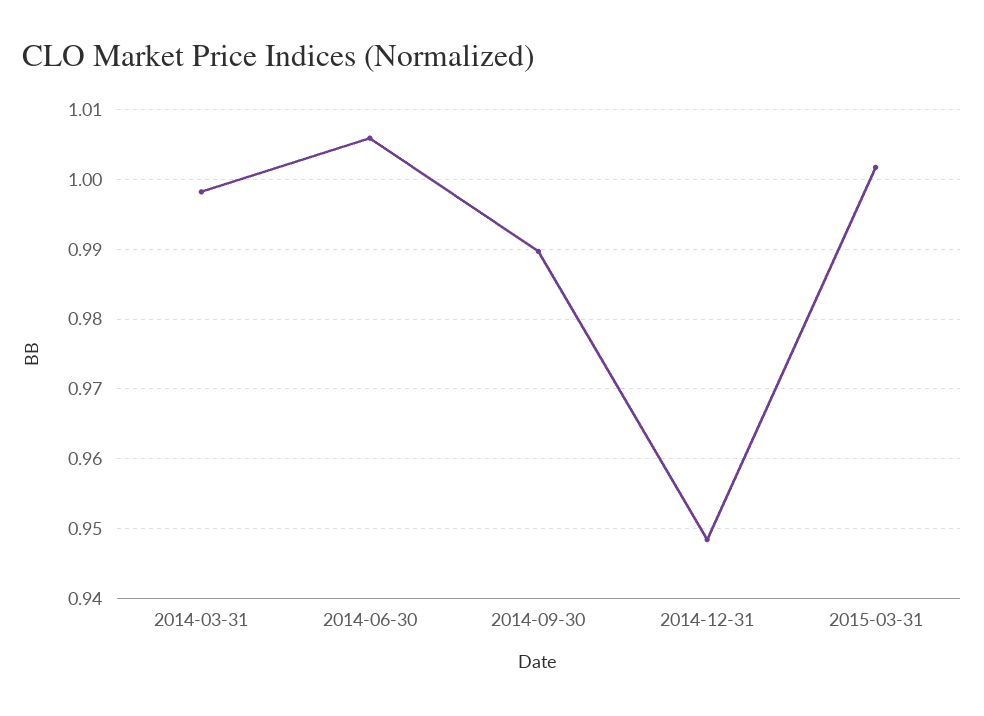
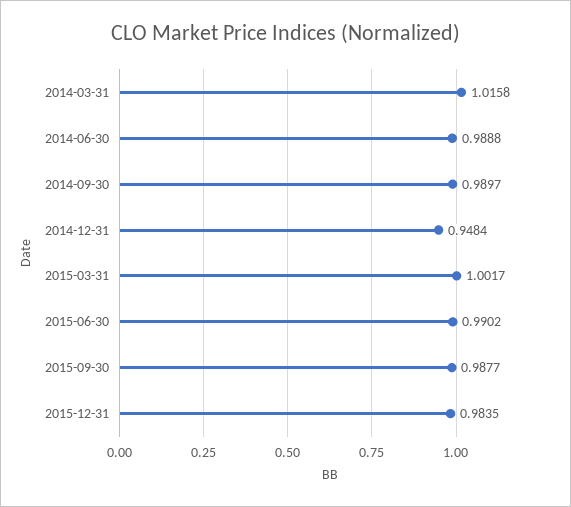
2014-03-31: 0.998 -> 1.0158
2014-06-30: 1.006 -> 0.9888
2015-06-30: none -> 0.9902
2015-09-30: none -> 0.9877
2015-12-31: none -> 0.9835

